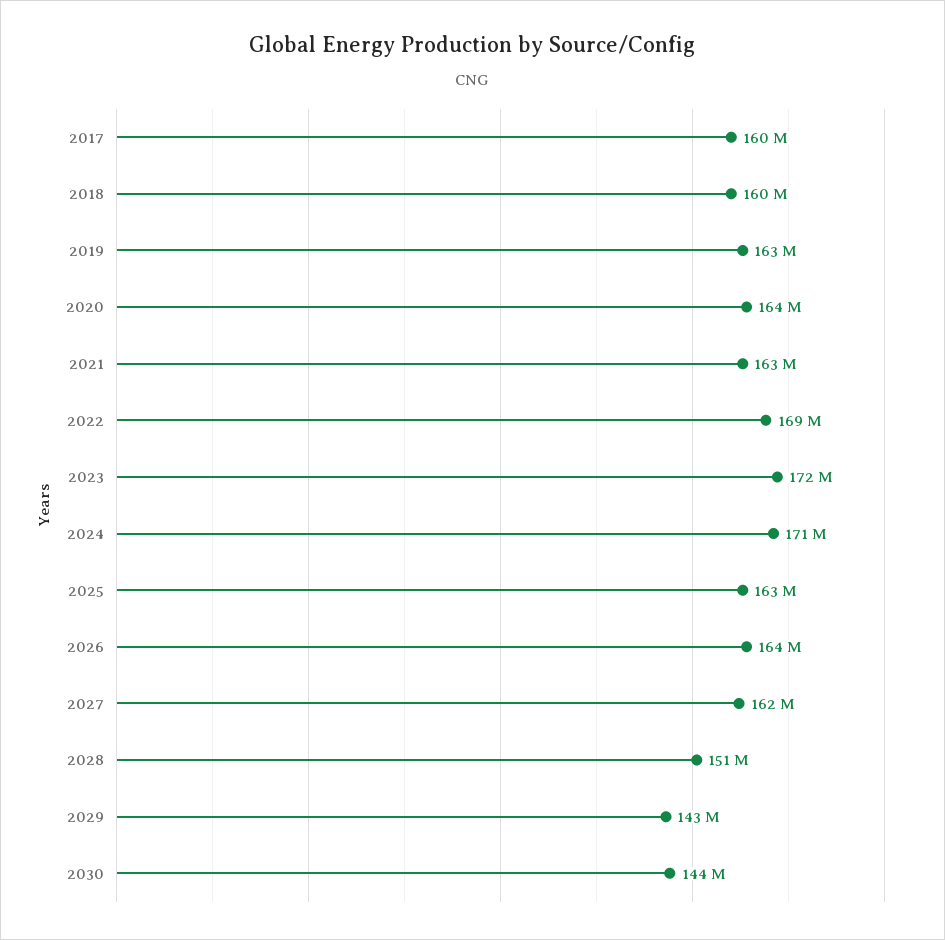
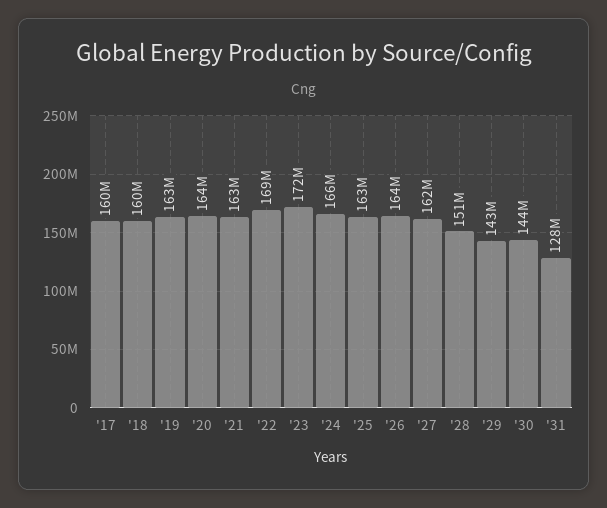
2024: 171000000 -> 166000000
'31: none -> 128000000

